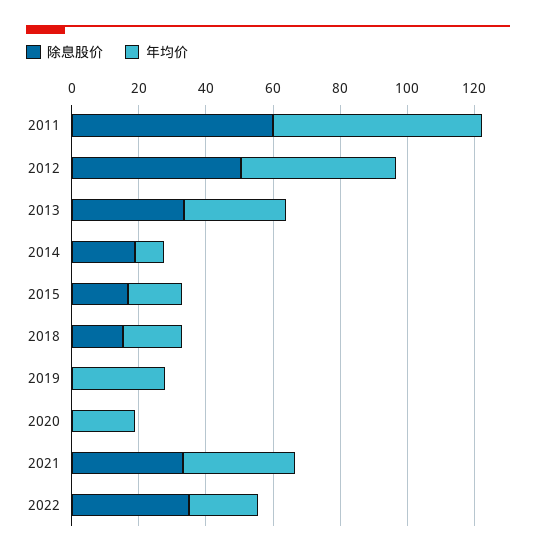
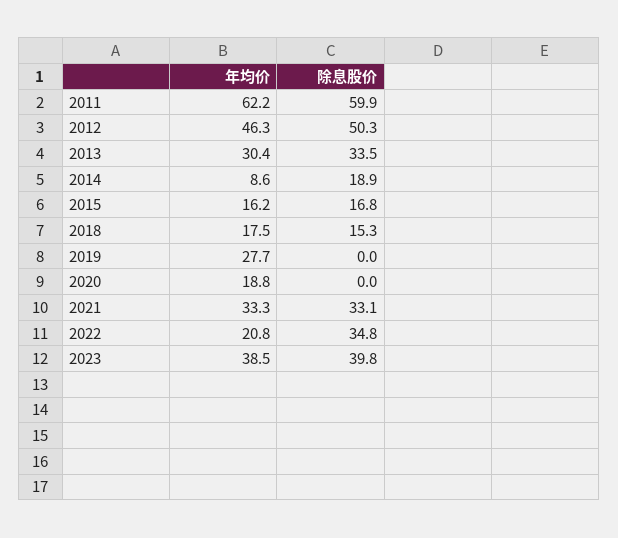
年均价, 2023: none -> 38.5
除息股价, 2023: none -> 39.8

